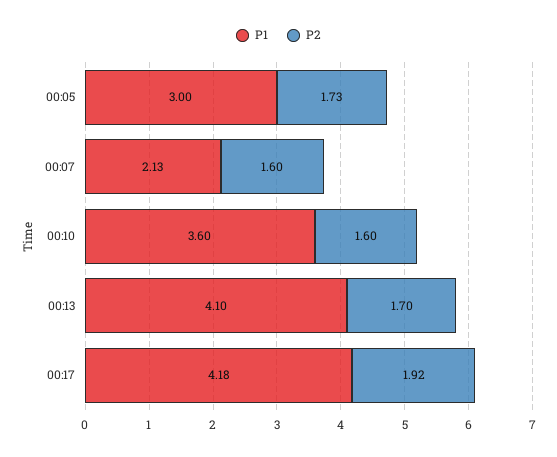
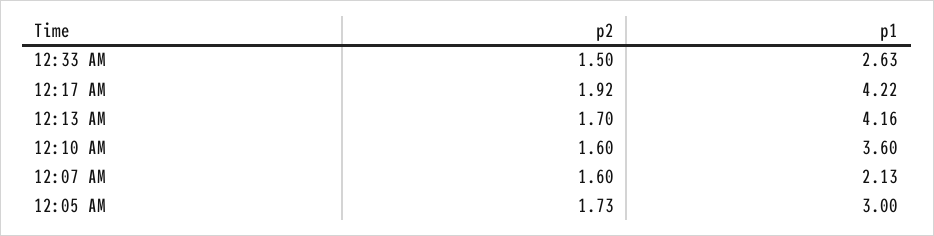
P1, 00:13: 4.1 -> 4.16
P1, 00:17: 4.18 -> 4.22
P2, 12:33 AM: none -> 1.5
P1, 12:33 AM: none -> 2.63

